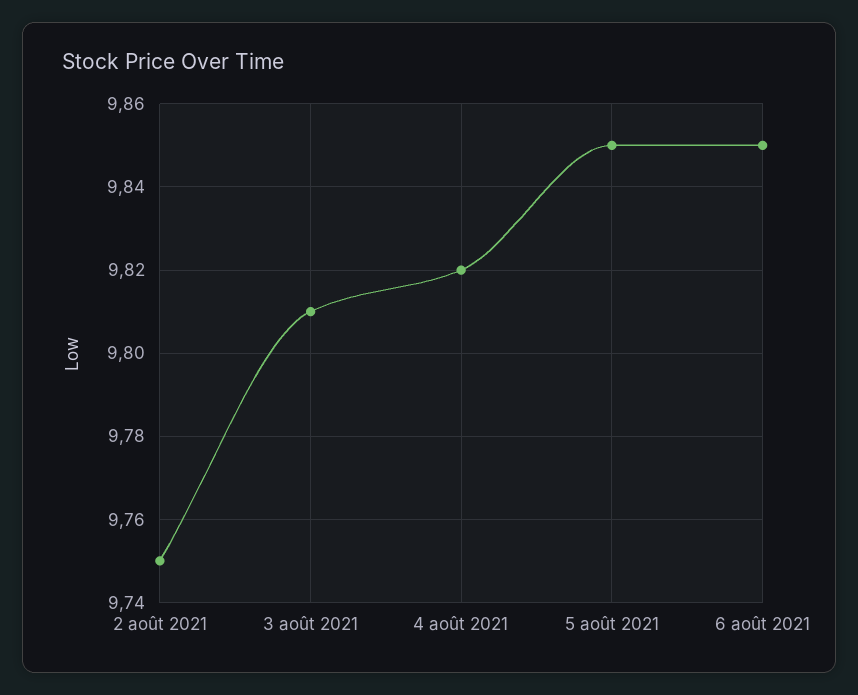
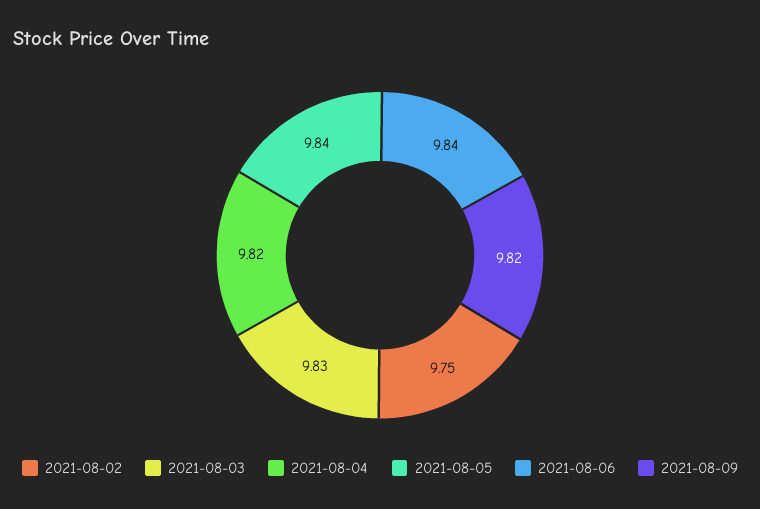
3 août 2021: 9.81 -> 9.83
5 août 2021: 9.85 -> 9.84
6 août 2021: 9.85 -> 9.84
2021-08-09: none -> 9.82

